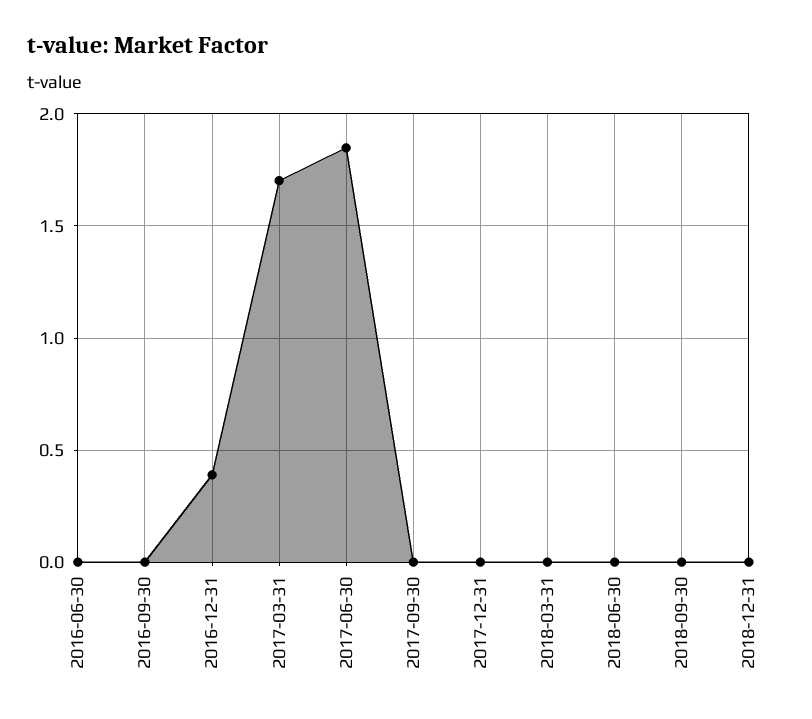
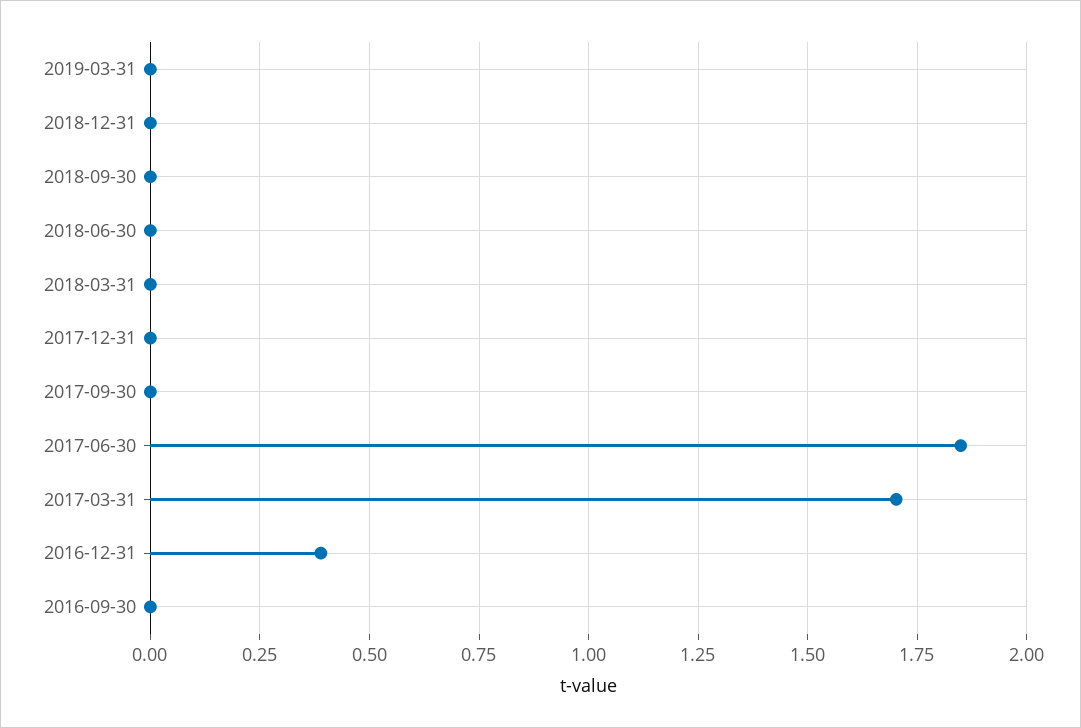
2016-06-30: 0 -> none
2019-03-31: none -> 0

